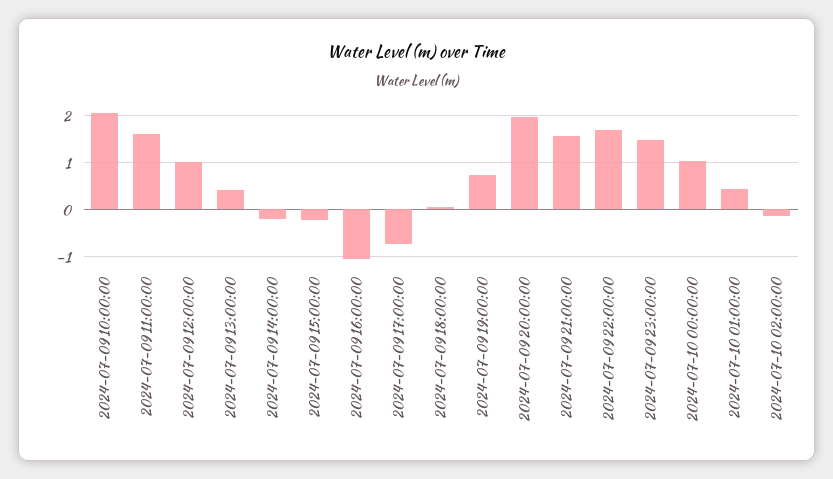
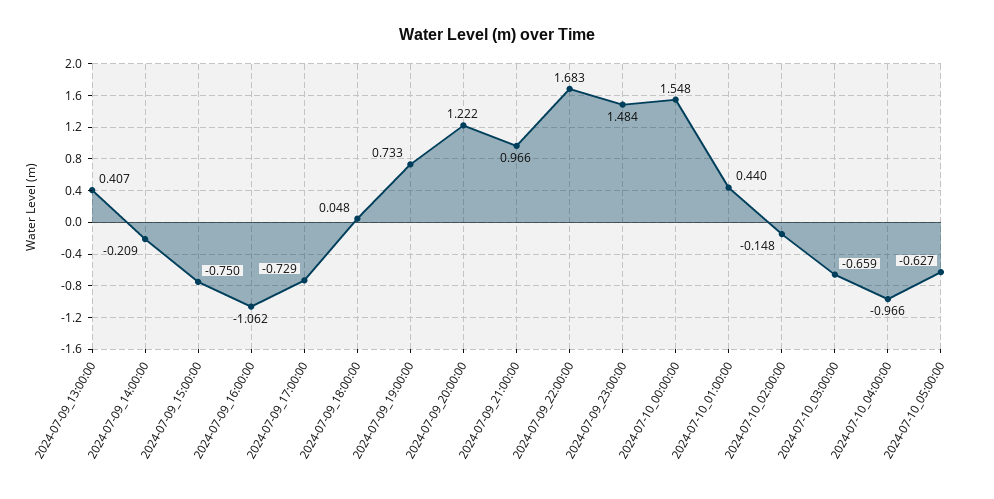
2024-07-09 10:00:00: 2 -> none
2024-07-09 11:00:00: 1.6 -> none
2024-07-09 12:00:00: 1 -> none
2024-07-09 15:00:00: -0.2 -> -0.75
2024-07-09 20:00:00: 2 -> 1.222
2024-07-09 21:00:00: 1.6 -> 0.966
2024-07-10 00:00:00: 1 -> 1.548
2024-07-10_03:00:00: none -> -0.659
2024-07-10_04:00:00: none -> -0.966
2024-07-10_05:00:00: none -> -0.627

